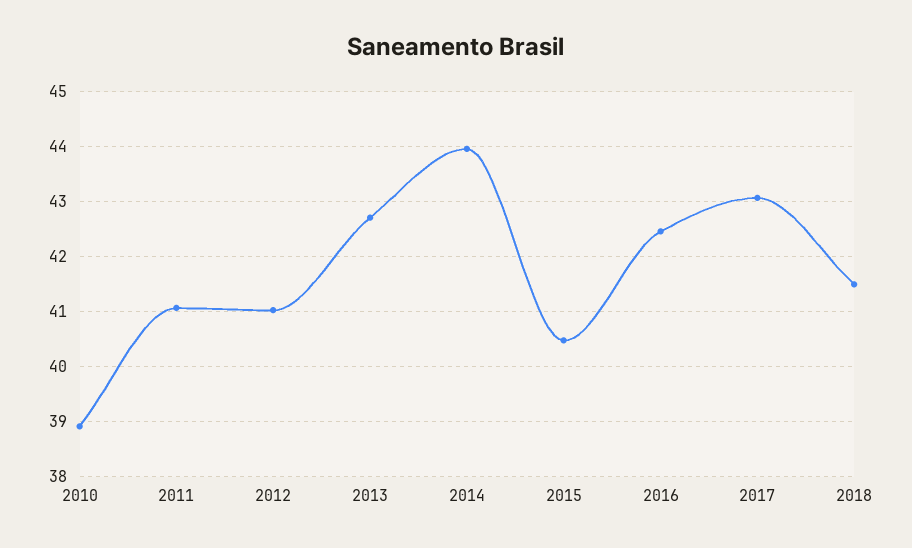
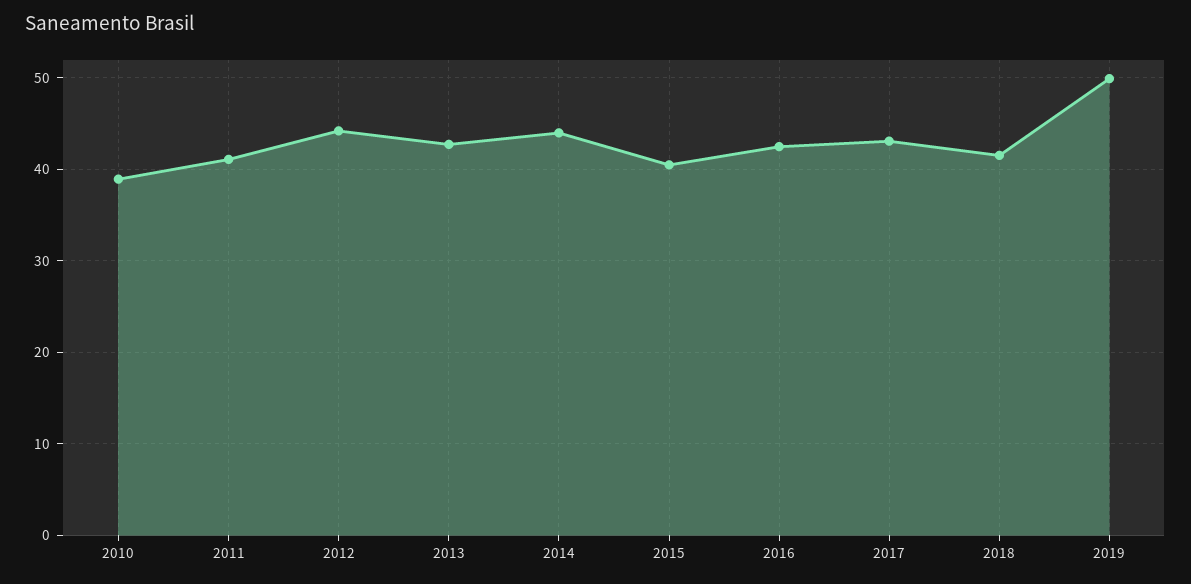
2012: 41 -> 44
2019: none -> 50

